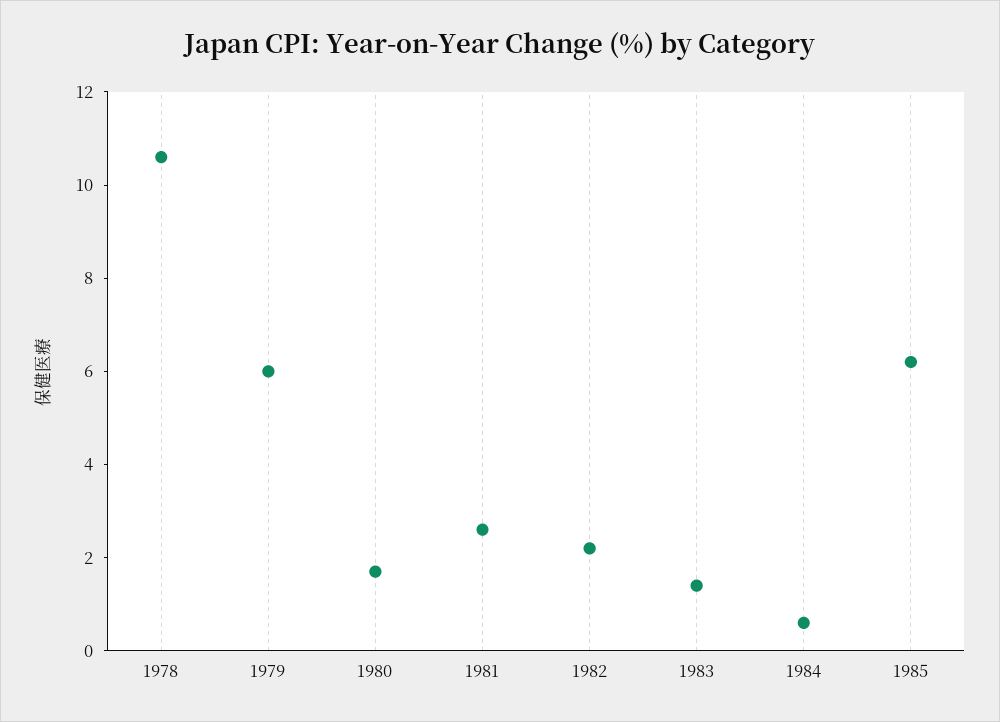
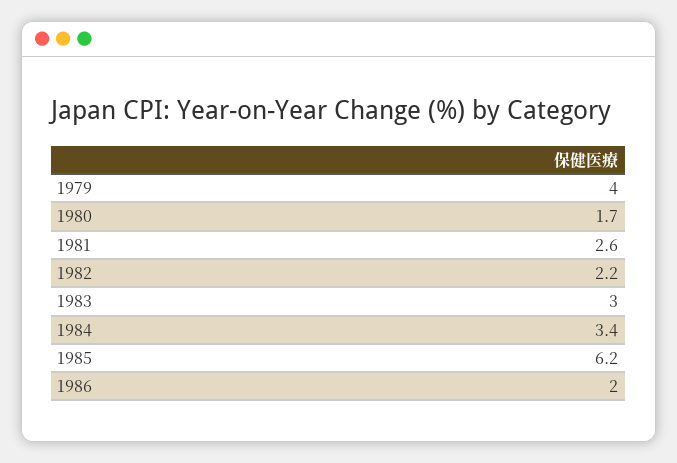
1978: 10.5 -> none
1979: 6 -> 4
1983: 1.5 -> 3
1984: 0.5 -> 3.4
1986: none -> 2

